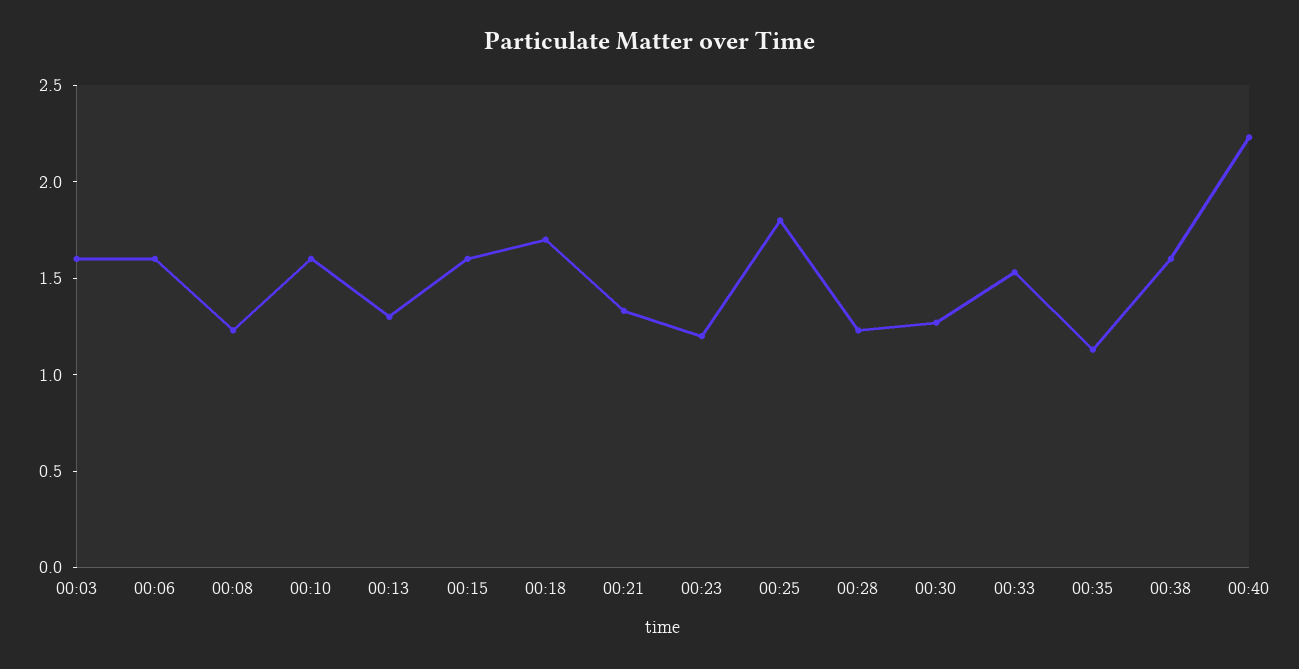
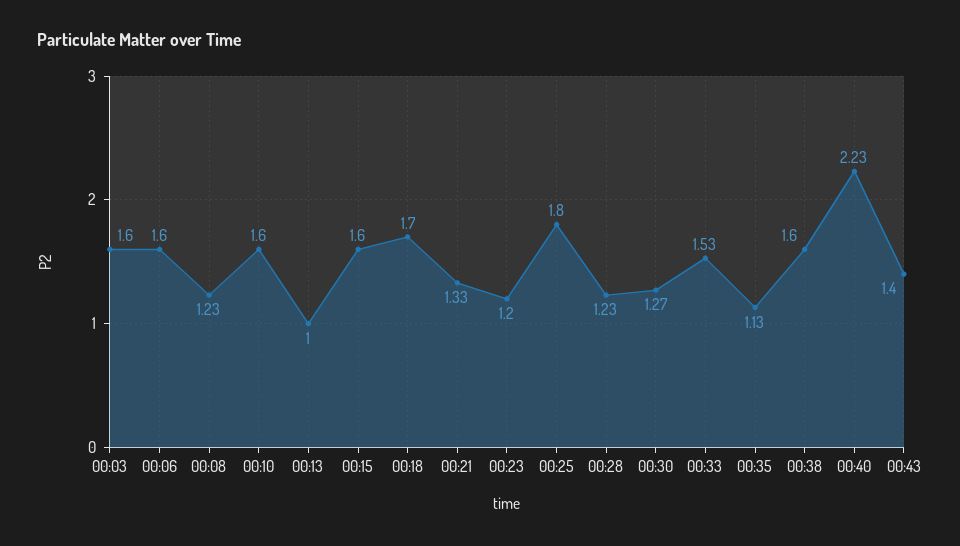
00:13: 1.3 -> 1
00:43: none -> 1.4

